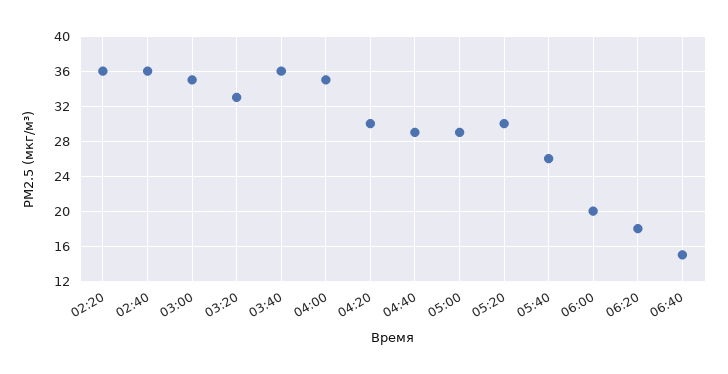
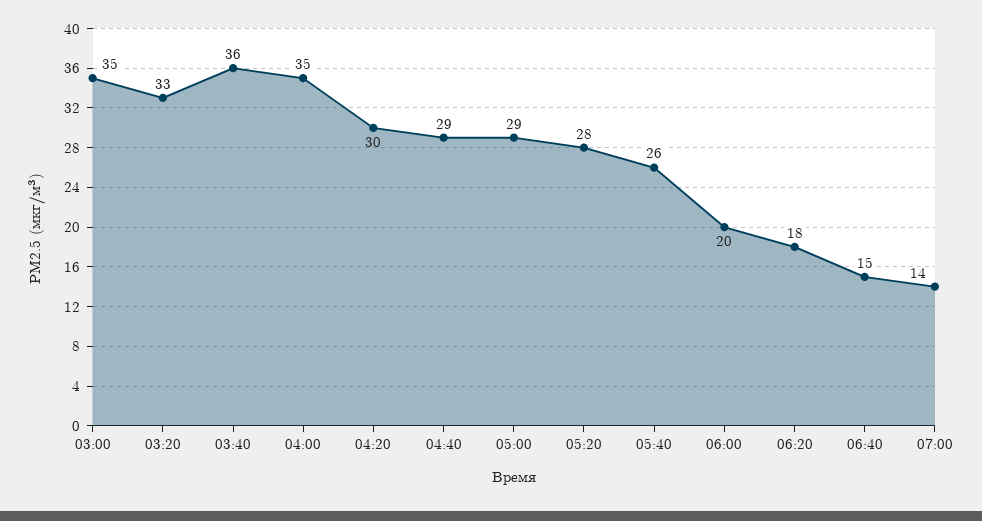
02:20: 36 -> none
02:40: 36 -> none
05:20: 30 -> 28
07:00: none -> 14

